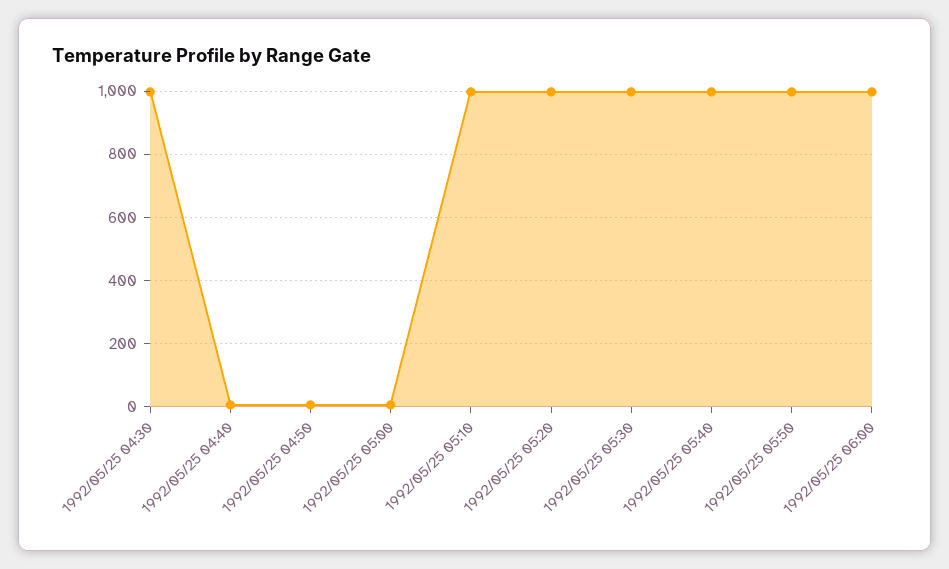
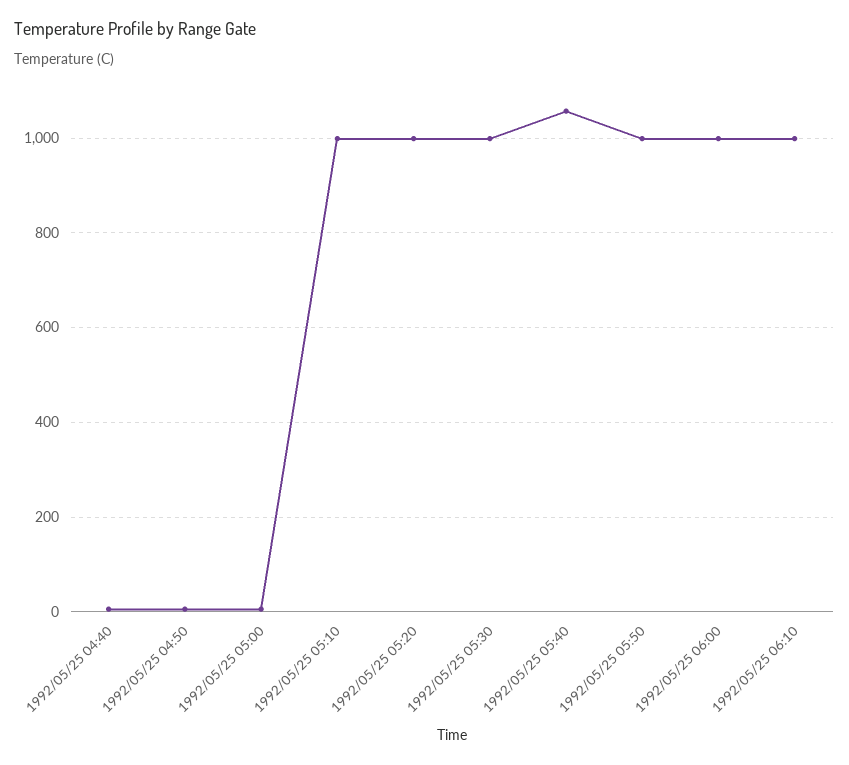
1992/05/25 04:30: 1000 -> none
1992/05/25 05:40: 1000 -> 1060
1992/05/25 06:10: none -> 1000

